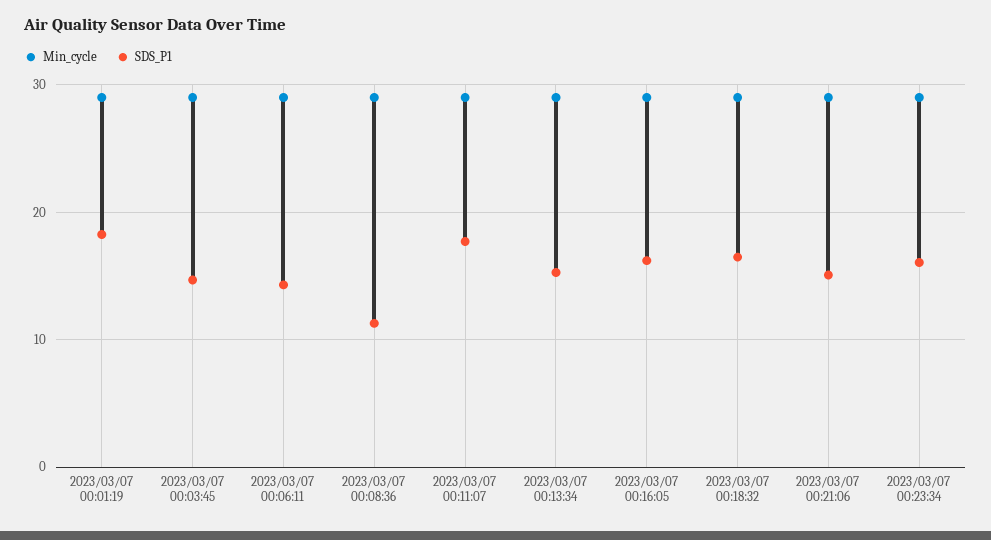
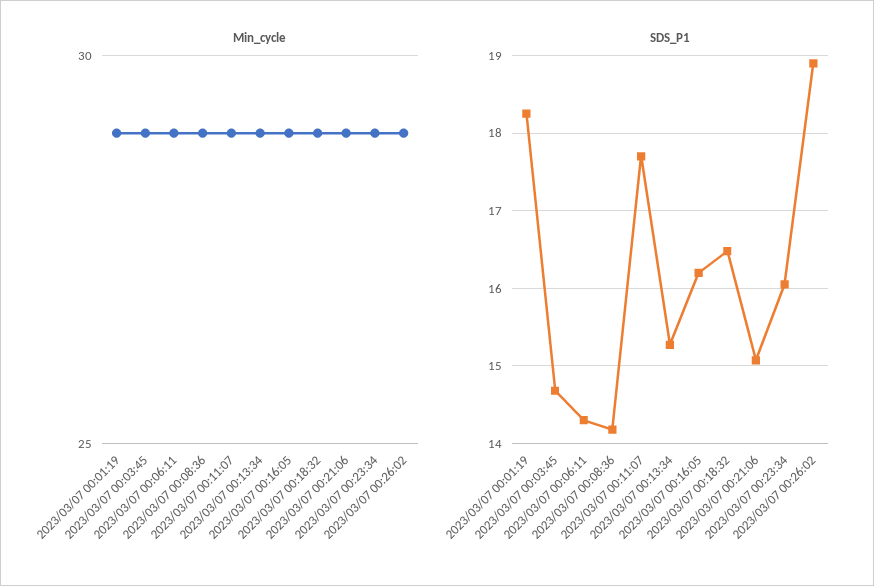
SDS_P1, 2023/03/07 00:08:36: 11 -> 14.2
Min_cycle, 2023/03/07 00:26:02: none -> 29
SDS_P1, 2023/03/07 00:26:02: none -> 18.9

